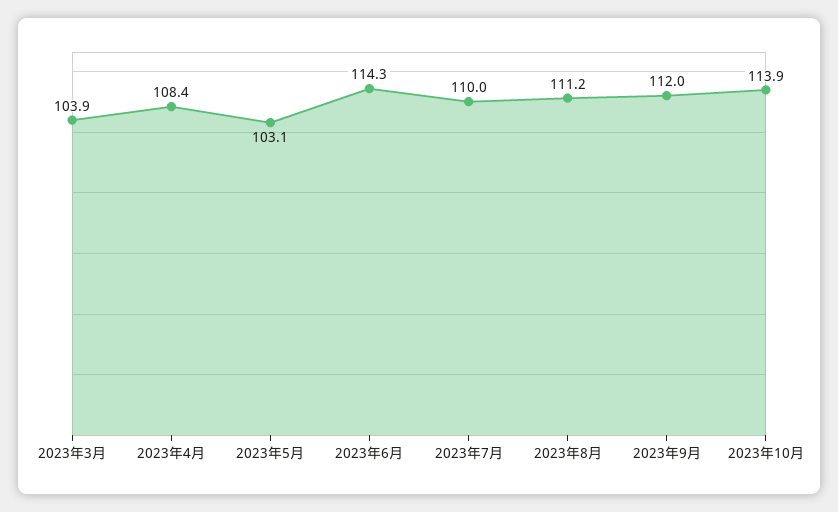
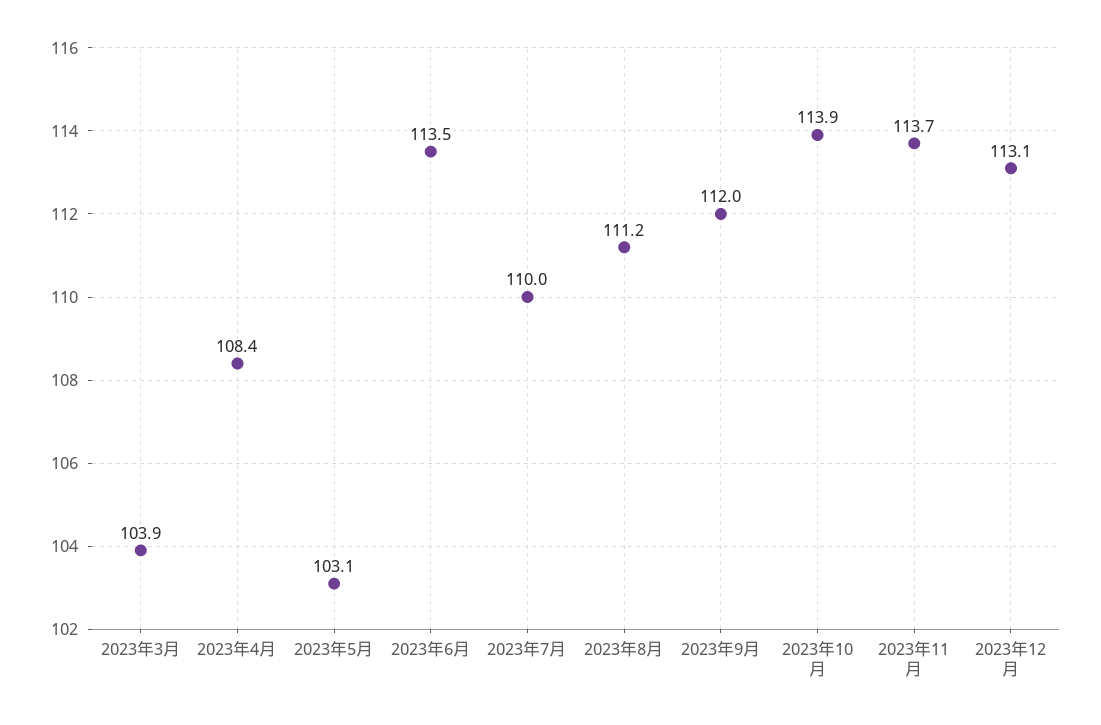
2023年6月: 114.3 -> 113.5
2023年11月: none -> 113.7
2023年12月: none -> 113.1

